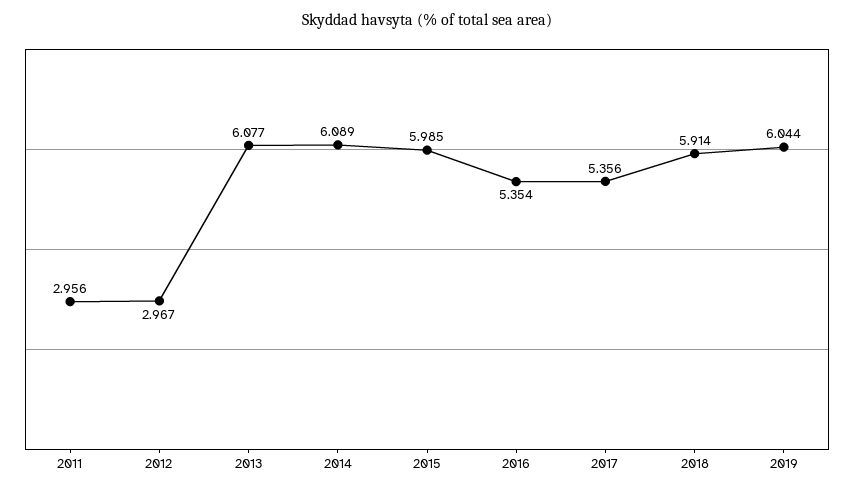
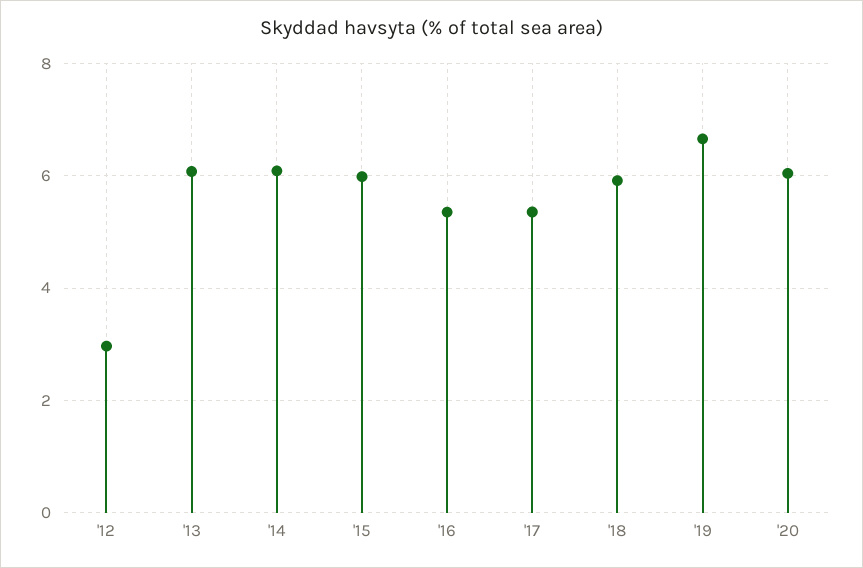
2011: 2.956 -> none
2019: 6.044 -> 6.6
'20: none -> 6

